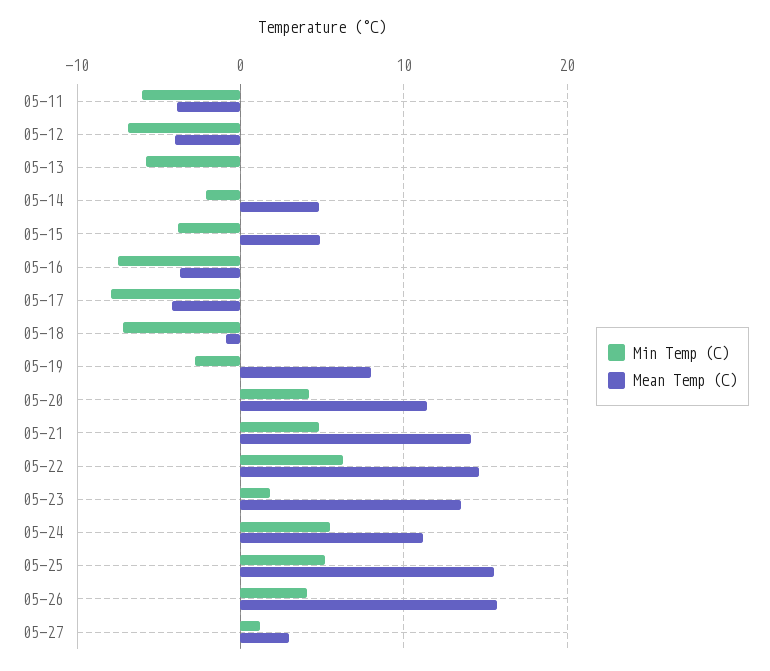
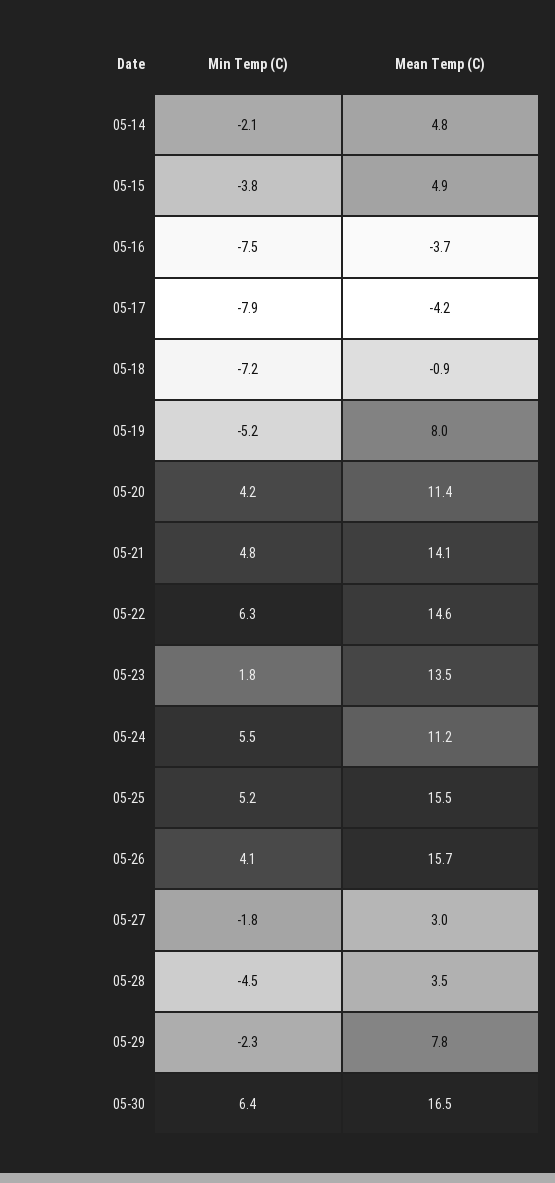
Min Temp (C), 05-11: -6 -> none
Mean Temp (C), 05-11: -4 -> none
Min Temp (C), 05-12: -7 -> none
Mean Temp (C), 05-12: -4 -> none
Min Temp (C), 05-13: -6 -> none
Mean Temp (C), 05-13: 0 -> none
Min Temp (C), 05-19: -3 -> -5.2
Min Temp (C), 05-27: 1 -> -1.8
Min Temp (C), 05-28: none -> -4.5
Mean Temp (C), 05-28: none -> 3.5
Min Temp (C), 05-29: none -> -2.3
Mean Temp (C), 05-29: none -> 7.8
Min Temp (C), 05-30: none -> 6.4
Mean Temp (C), 05-30: none -> 16.5

